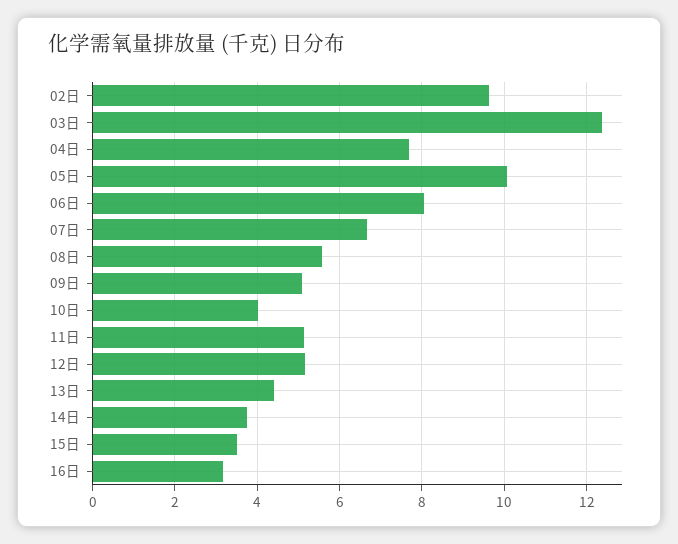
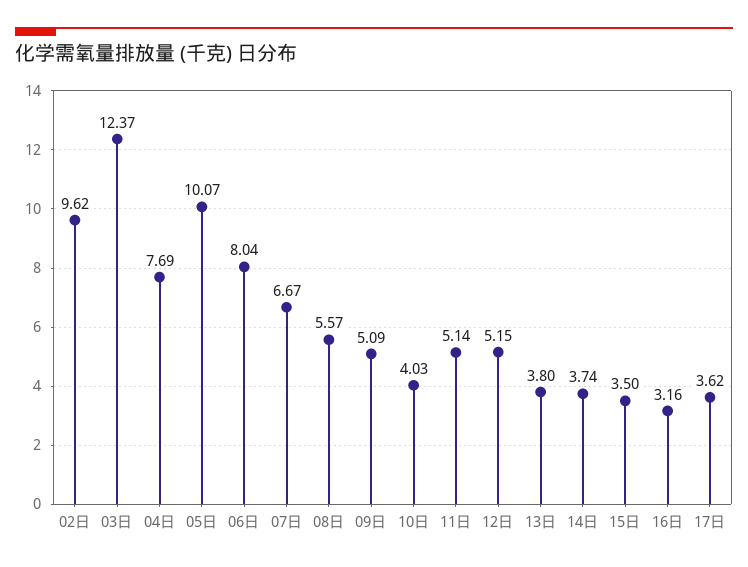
13日: 4.4 -> 3.8
17日: none -> 3.62

